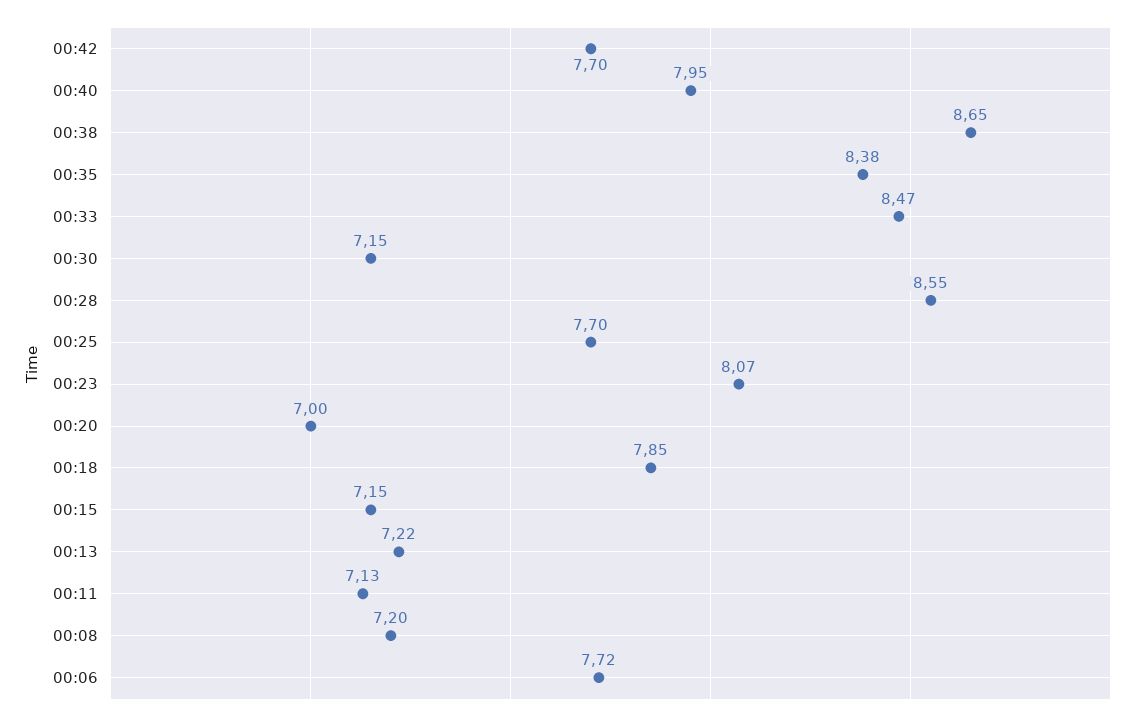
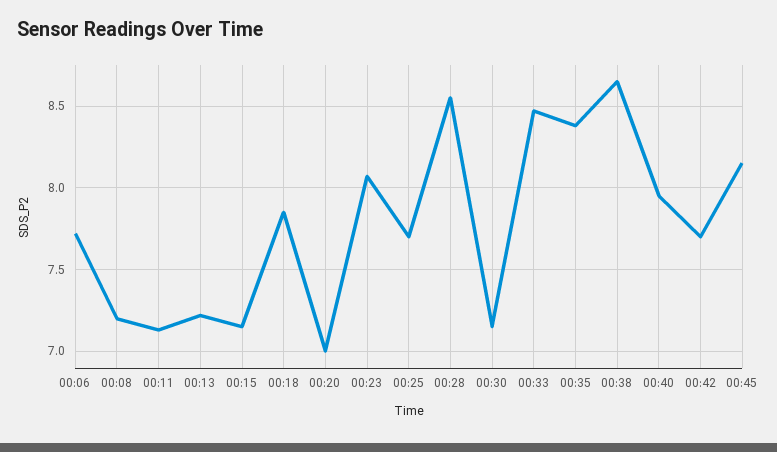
00:45: none -> 8.15

